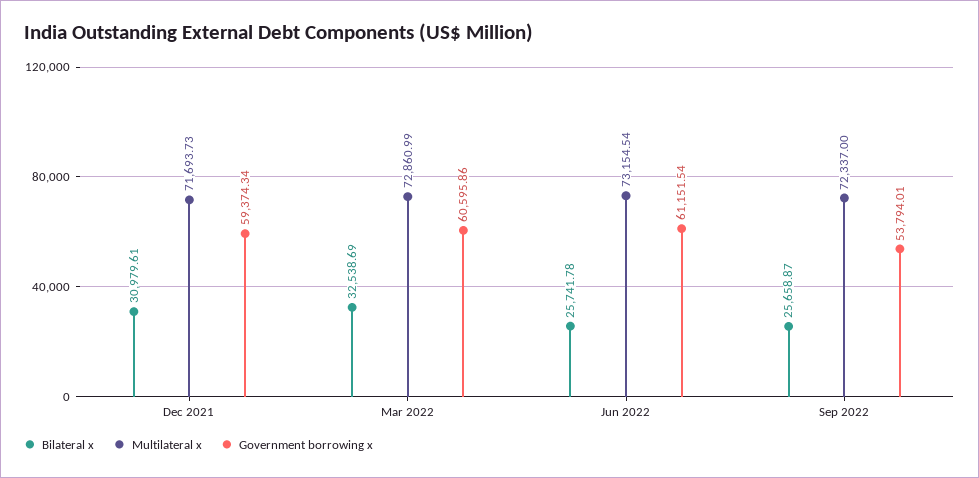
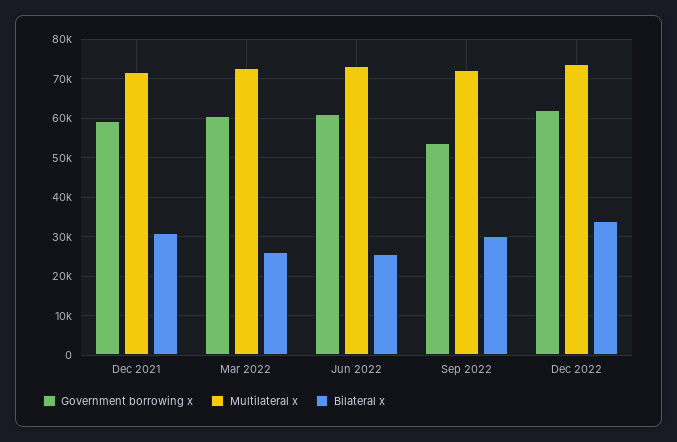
Bilateral x, Mar 2022: 32538.69 -> 26000
Bilateral x, Sep 2022: 25658.87 -> 30000
Government borrowing x, Dec 2022: none -> 62000
Multilateral x, Dec 2022: none -> 74000
Bilateral x, Dec 2022: none -> 34000

